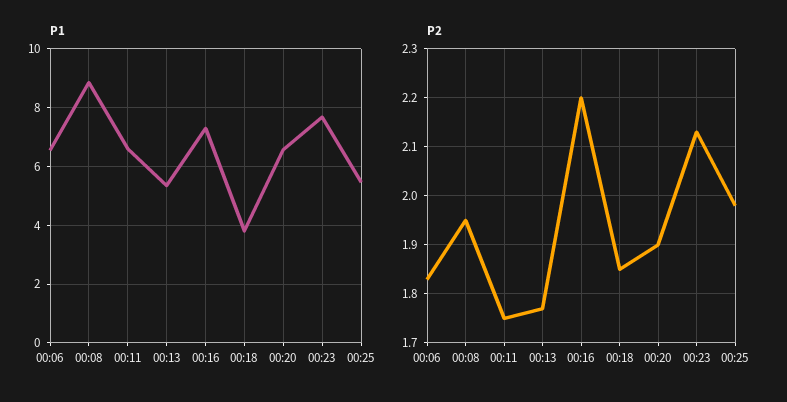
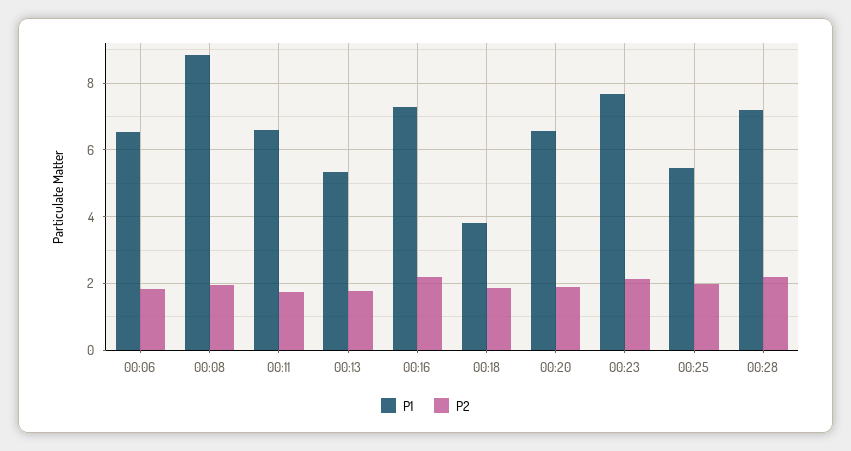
P1, 00:28: none -> 7.2
P2, 00:28: none -> 2.2

